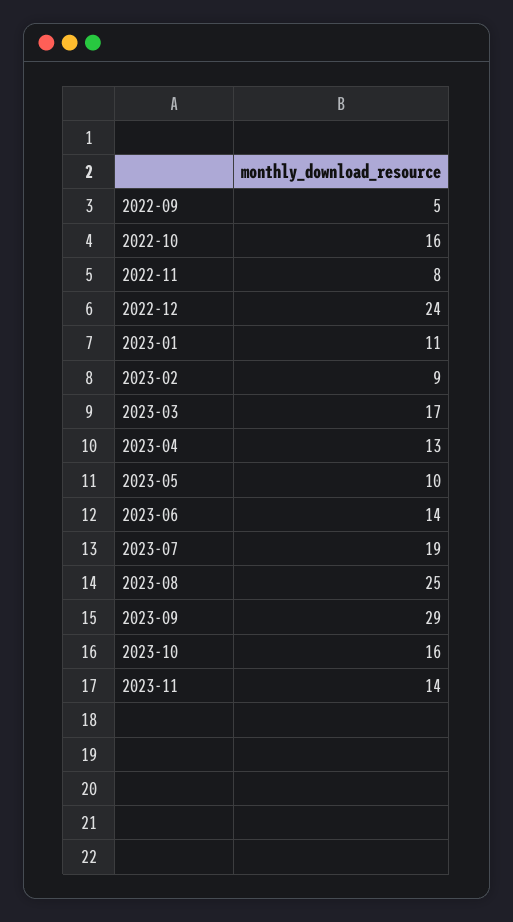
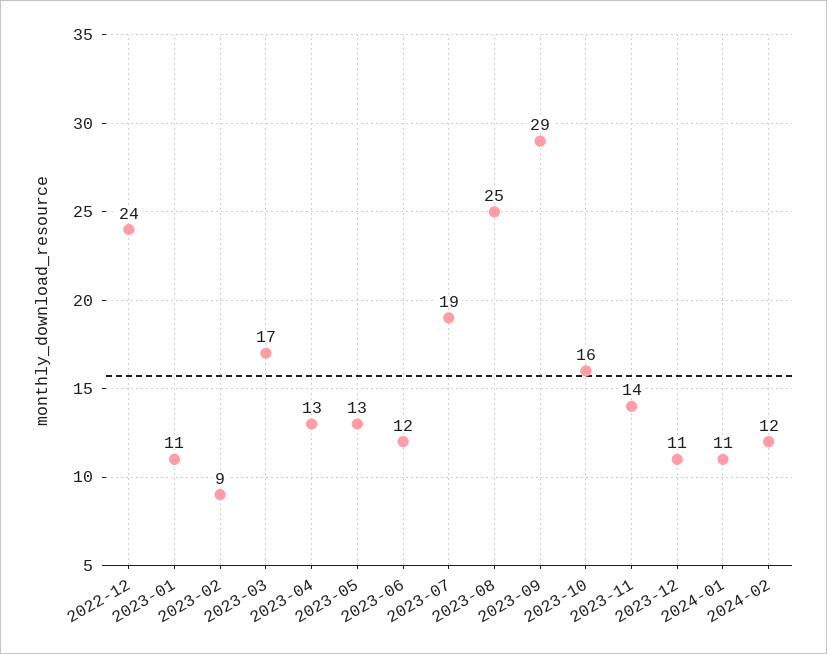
2022-09: 5 -> none
2022-10: 16 -> none
2022-11: 8 -> none
2023-05: 10 -> 13
2023-06: 14 -> 12
2023-12: none -> 11
2024-01: none -> 11
2024-02: none -> 12

